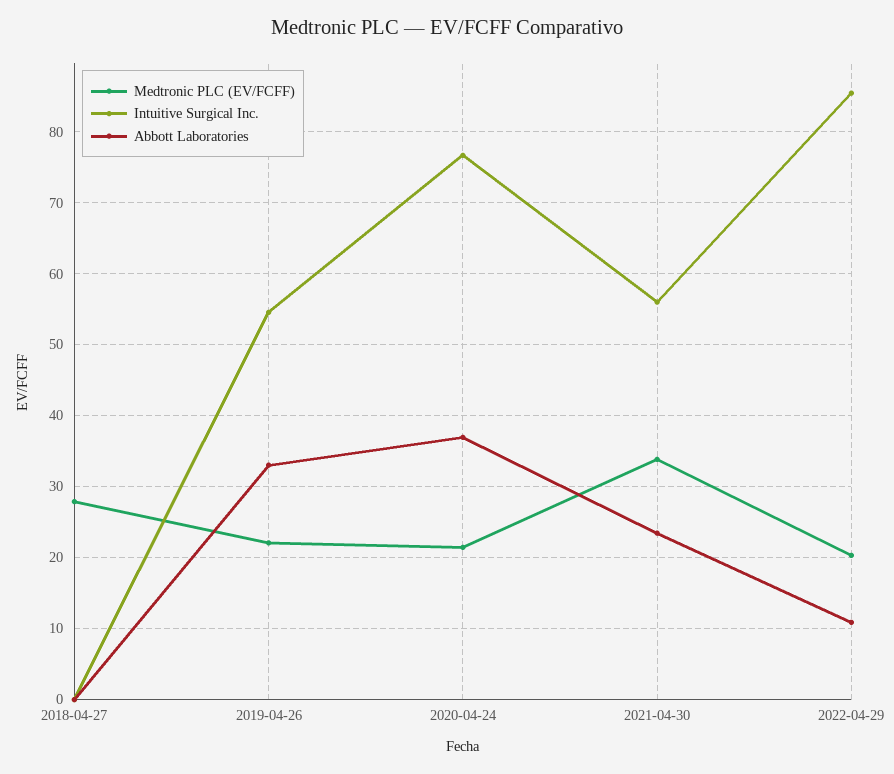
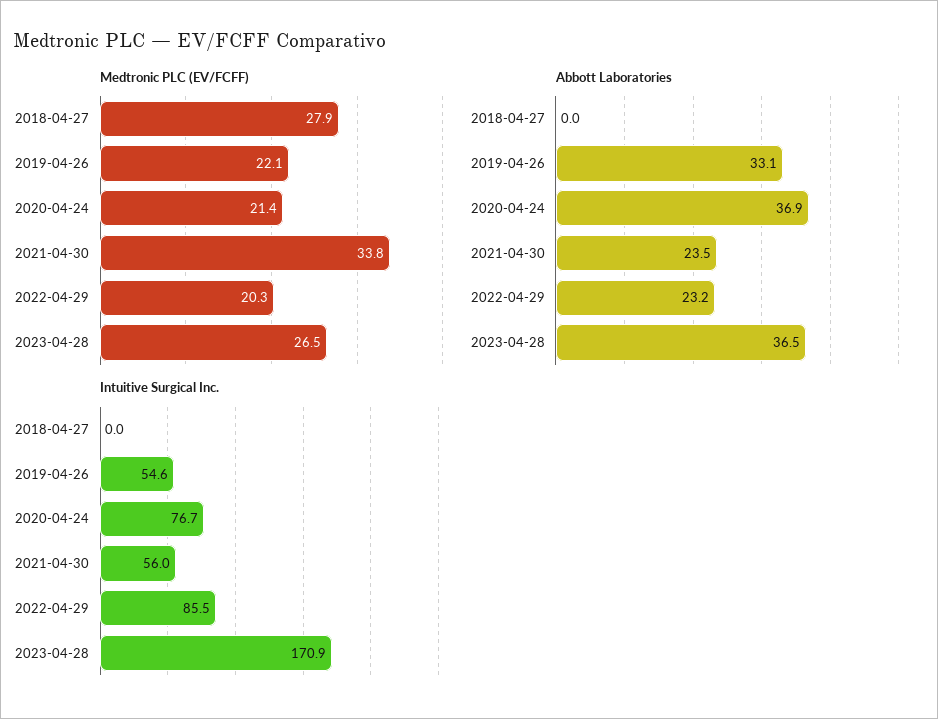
Abbott Laboratories, 2022-04-29: 11 -> 23.2
Medtronic PLC (EV/FCFF), 2023-04-28: none -> 26.5
Abbott Laboratories, 2023-04-28: none -> 36.5
Intuitive Surgical Inc., 2023-04-28: none -> 170.9

